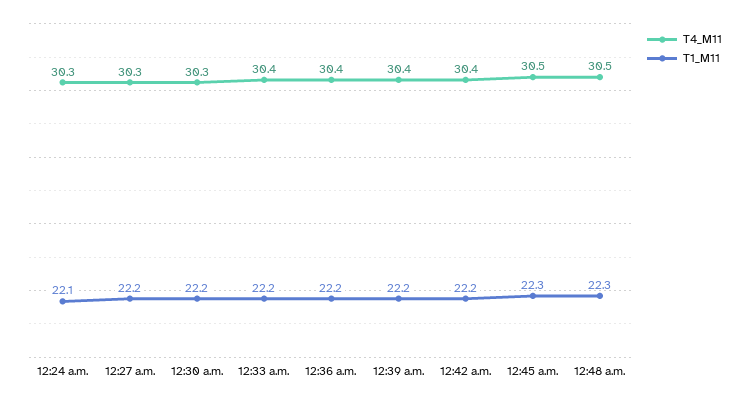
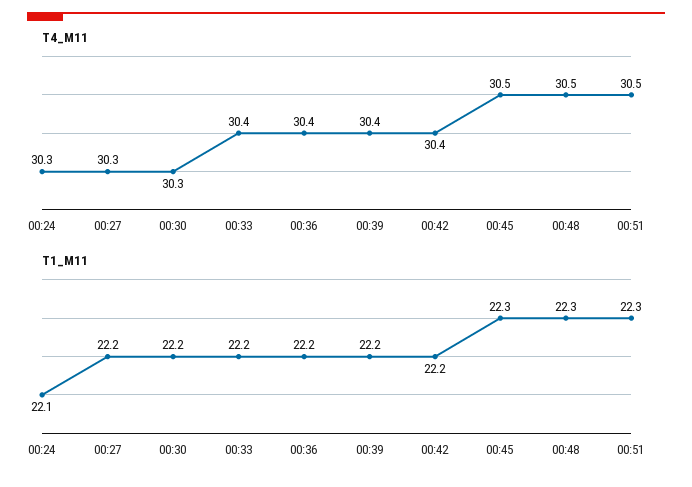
T4_M11, 00:51: none -> 30.5
T1_M11, 00:51: none -> 22.3

